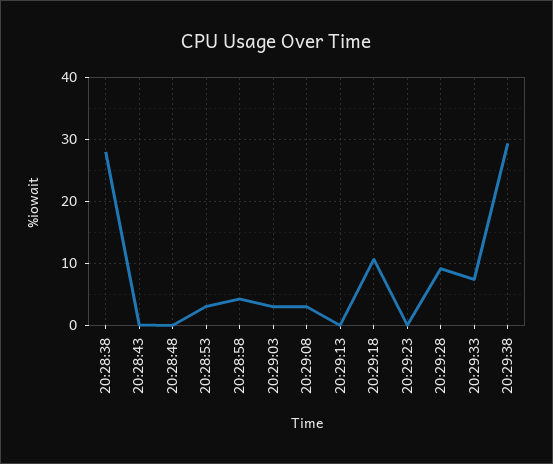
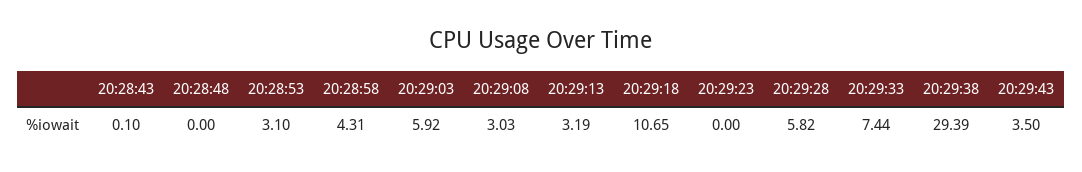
20:28:38: 28 -> none
20:29:03: 3 -> 5.92
20:29:13: 0 -> 3.19
20:29:28: 9 -> 5.82
20:29:43: none -> 3.5

